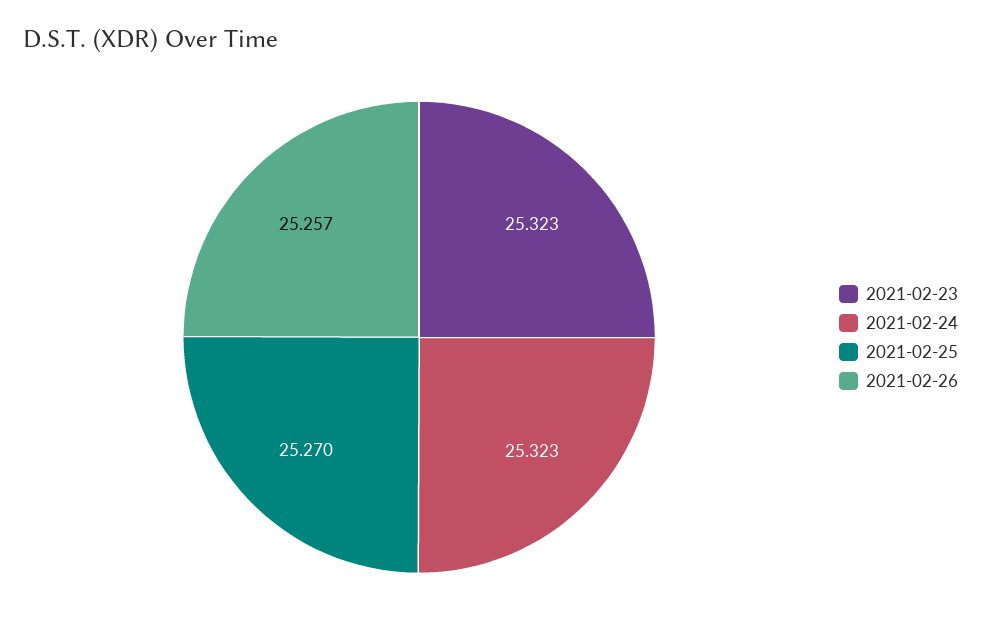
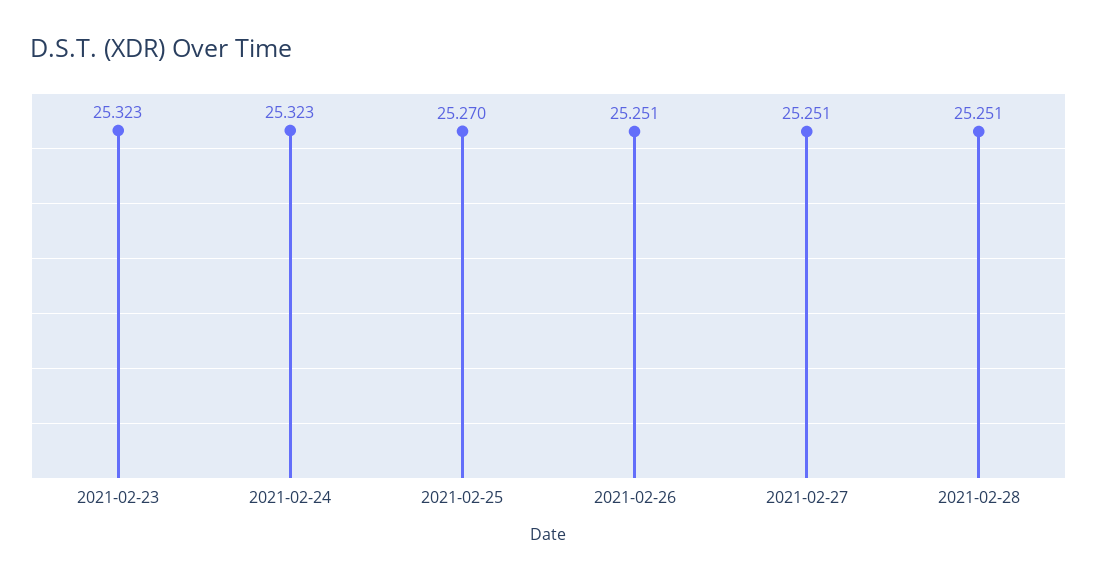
2021-02-26: 25.257 -> 25.251
2021-02-27: none -> 25.251
2021-02-28: none -> 25.251

